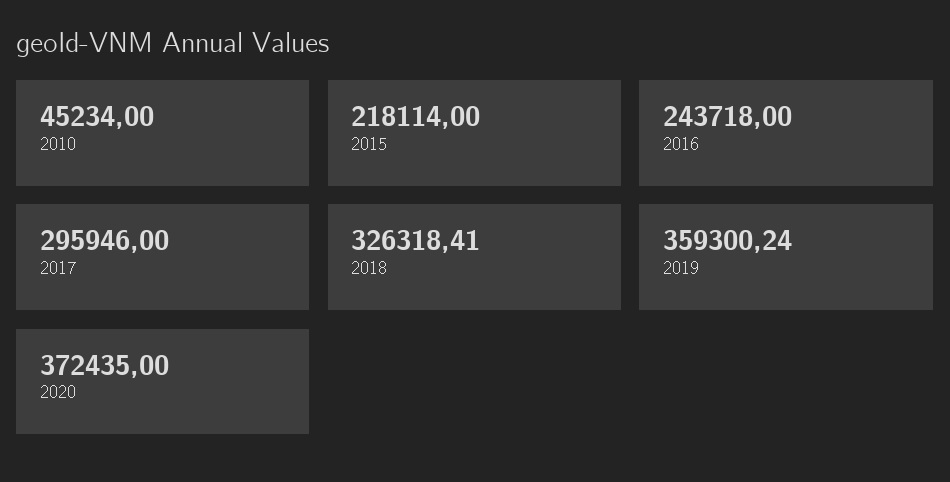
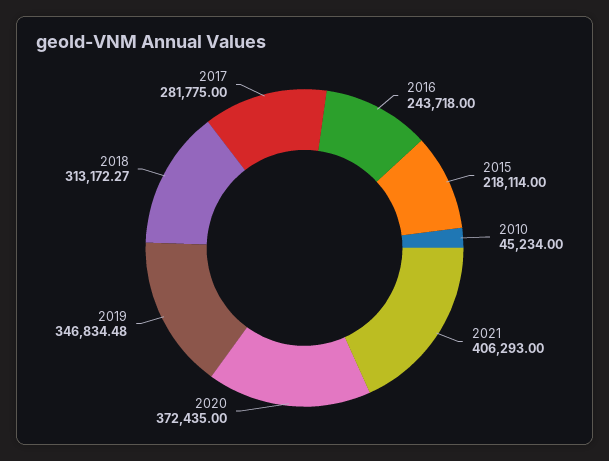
2017: 295946 -> 281775
2018: 326318.41 -> 313172.27
2019: 359300.24 -> 346834.48
2021: none -> 406293

